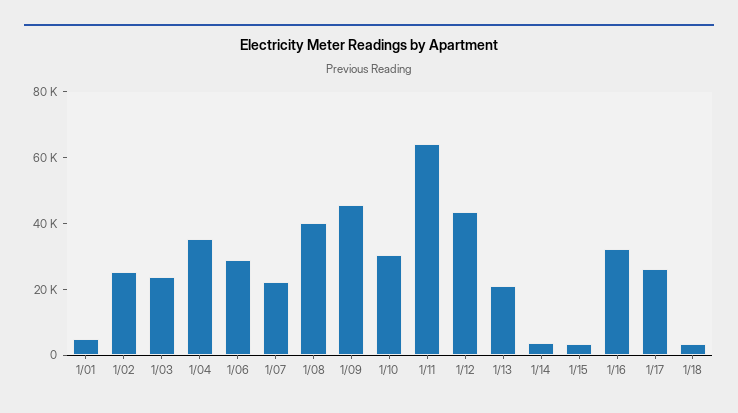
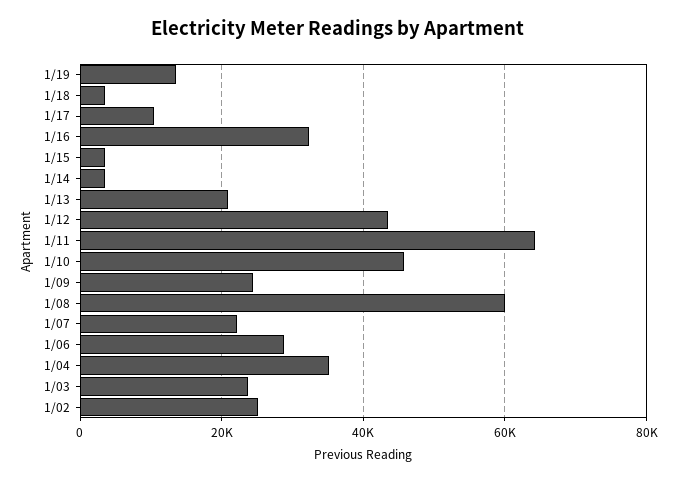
1/01: 5000 -> none
1/08: 40000 -> 60000
1/09: 45000 -> 24000
1/10: 30000 -> 46000
1/17: 25000 -> 10000
1/19: none -> 14000

